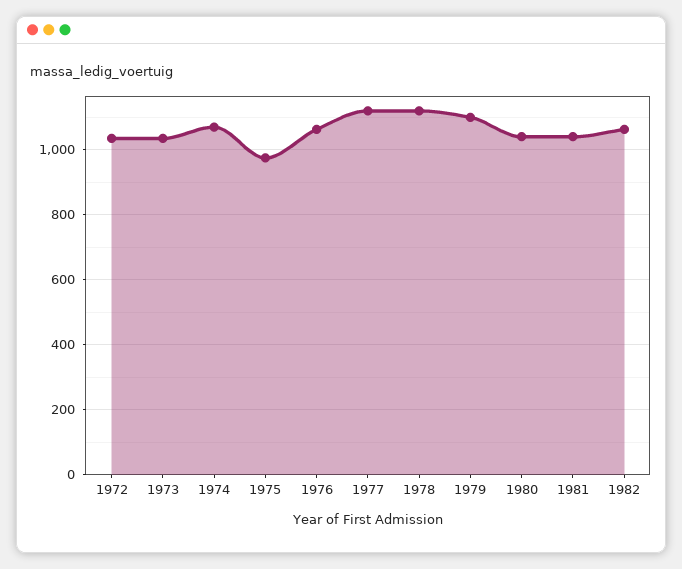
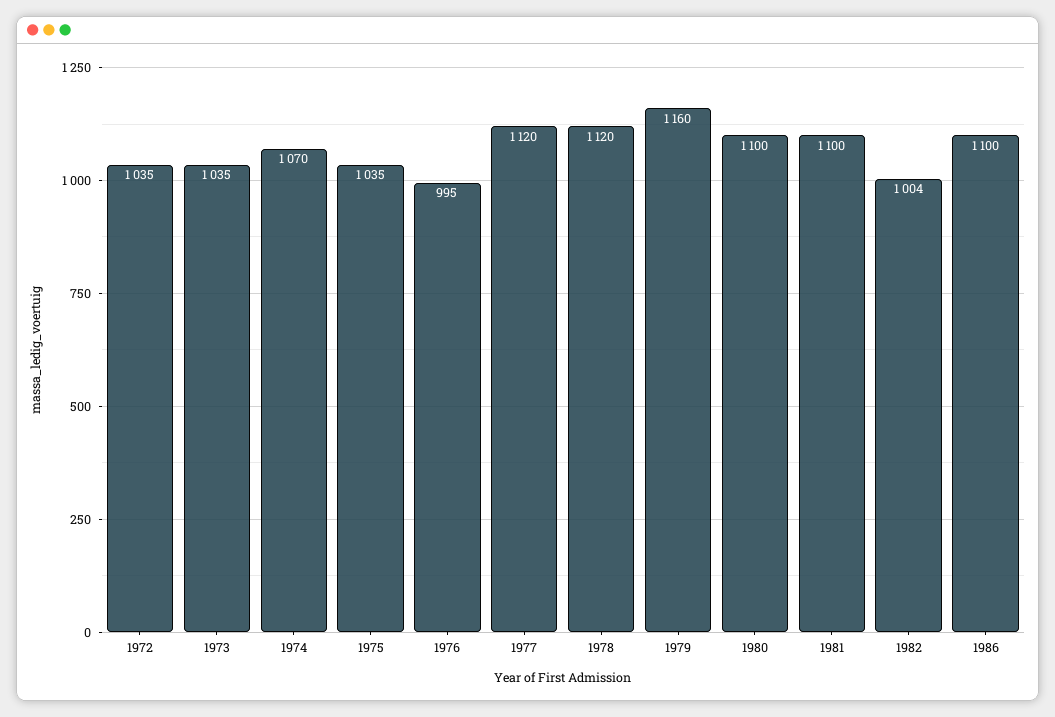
1975: 980 -> 1035
1976: 1060 -> 995
1979: 1100 -> 1160
1980: 1040 -> 1100
1981: 1040 -> 1100
1982: 1060 -> 1004
1986: none -> 1100

